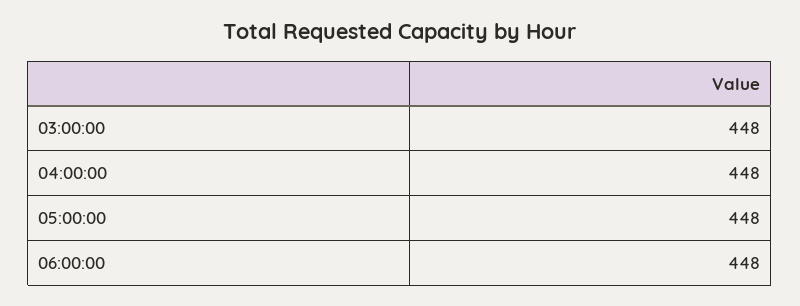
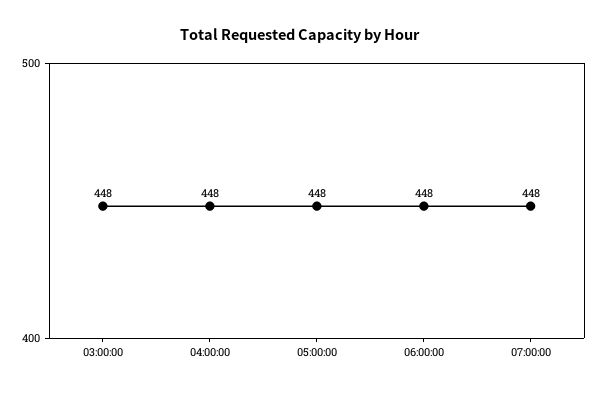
07:00:00: none -> 448

